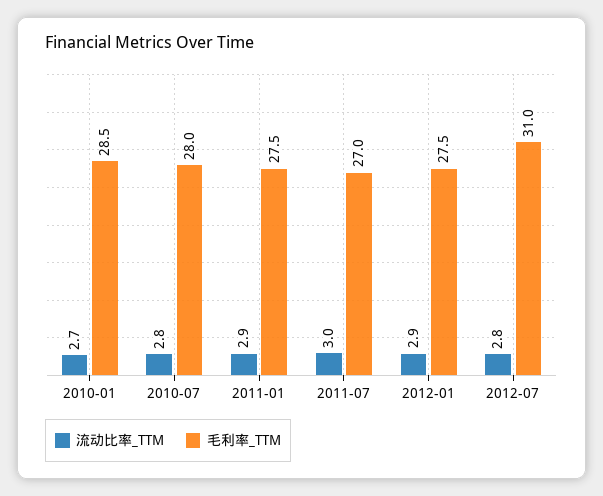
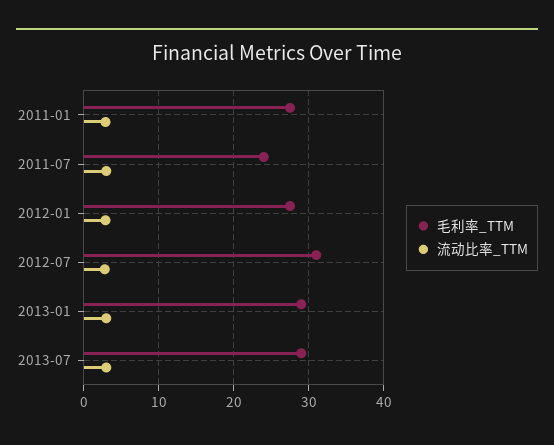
流动比率_TTM, 2010-01: 2.7 -> none
毛利率_TTM, 2010-01: 28.5 -> none
流动比率_TTM, 2010-07: 2.8 -> none
毛利率_TTM, 2010-07: 28 -> none
毛利率_TTM, 2011-07: 27 -> 24
毛利率_TTM, 2013-01: none -> 29
流动比率_TTM, 2013-01: none -> 3
毛利率_TTM, 2013-07: none -> 29
流动比率_TTM, 2013-07: none -> 3

